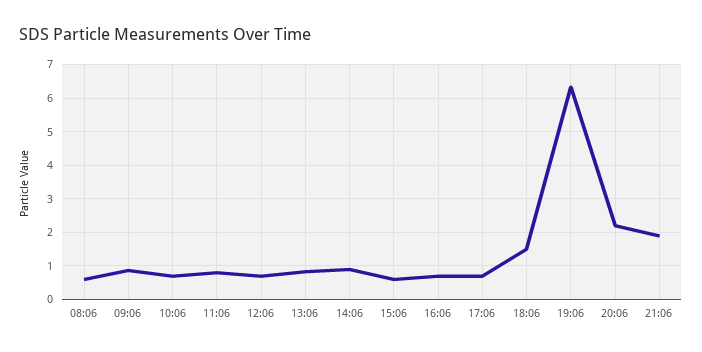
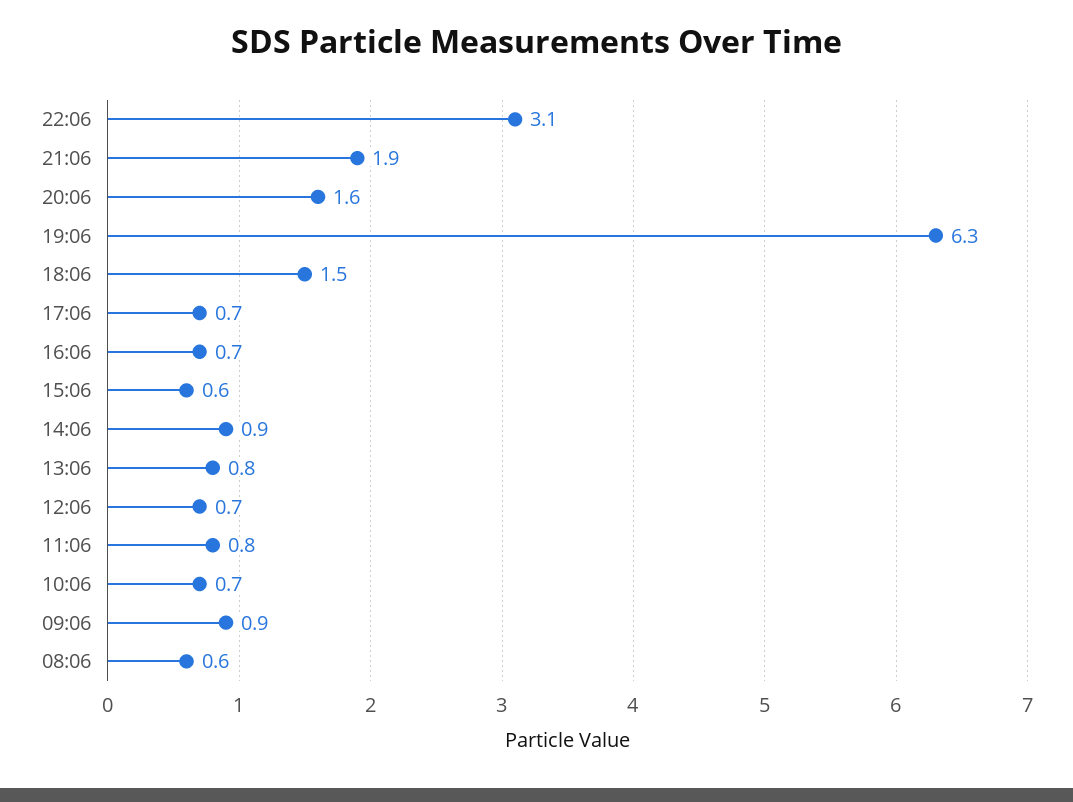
20:06: 2.2 -> 1.6
22:06: none -> 3.1

